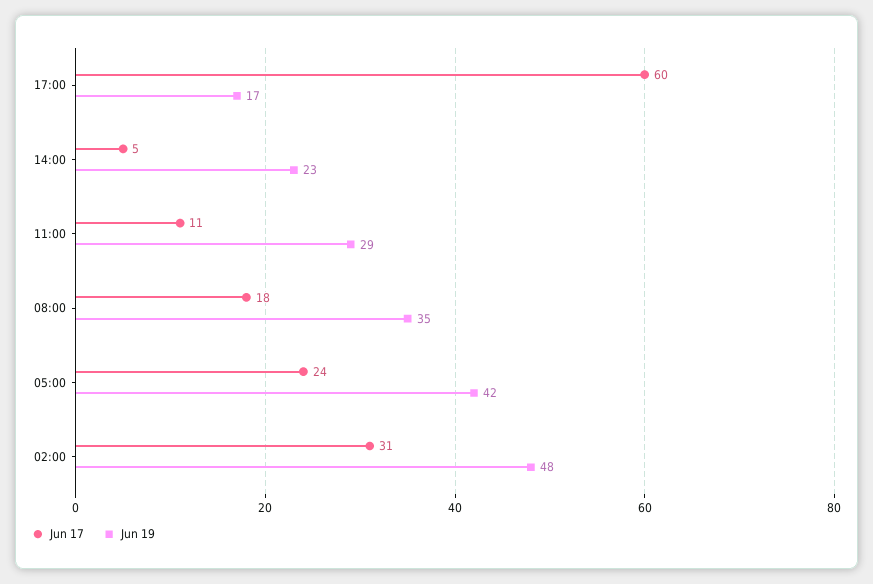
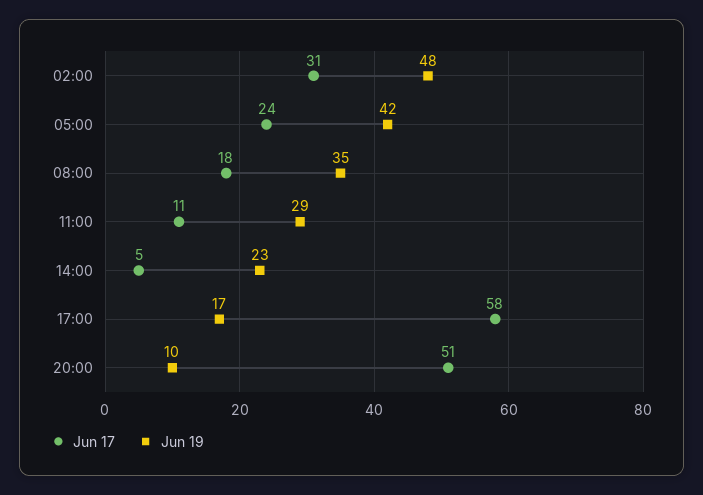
Jun 17, 17:00: 60 -> 58
Jun 17, 20:00: none -> 51
Jun 19, 20:00: none -> 10

